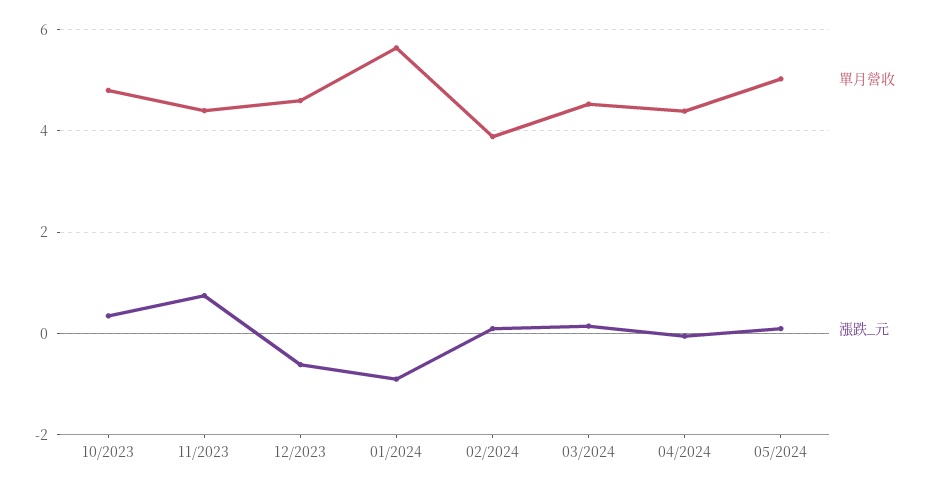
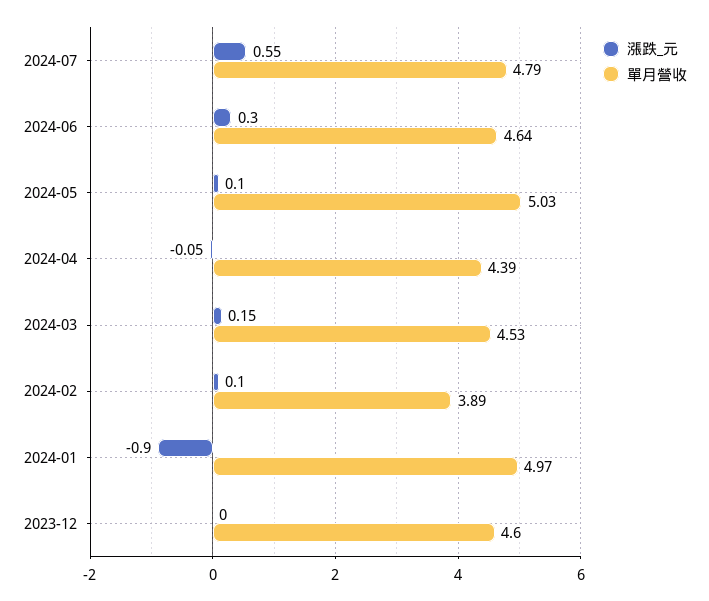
單月營收, 10/2023: 4.8 -> none
漲跌_元, 10/2023: 0.4 -> none
單月營收, 11/2023: 4.4 -> none
漲跌_元, 11/2023: 0.8 -> none
漲跌_元, 12/2023: -0.6 -> 0
單月營收, 01/2024: 5.6 -> 4.97
漲跌_元, 2024-07: none -> 0.55
單月營收, 2024-07: none -> 4.79
漲跌_元, 2024-06: none -> 0.3
單月營收, 2024-06: none -> 4.64

